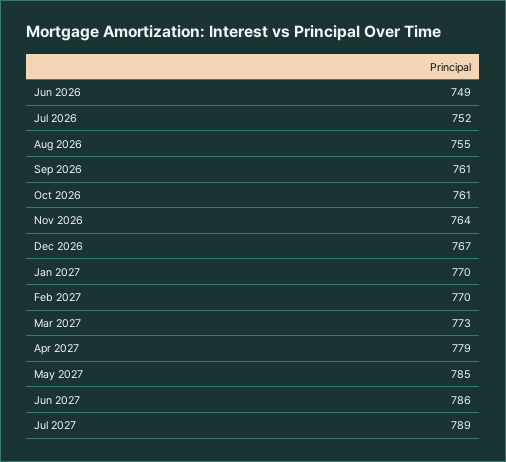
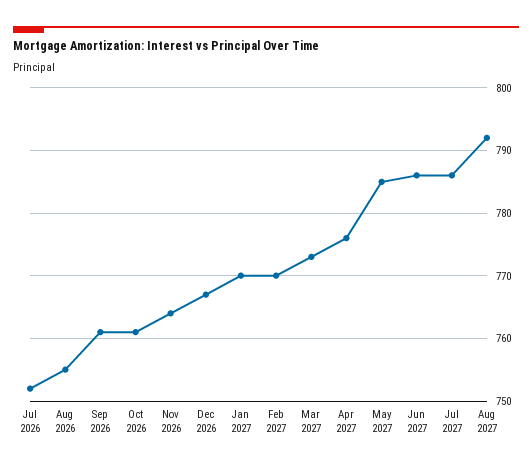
Jun 2026: 749 -> none
Apr 2027: 779 -> 776
Jul 2027: 789 -> 786
Aug 2027: none -> 792

